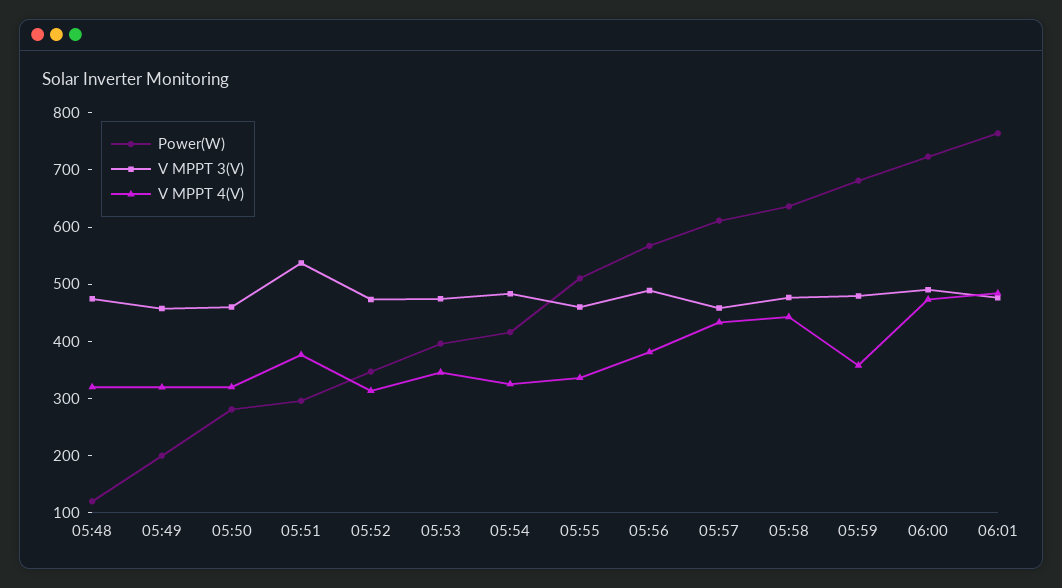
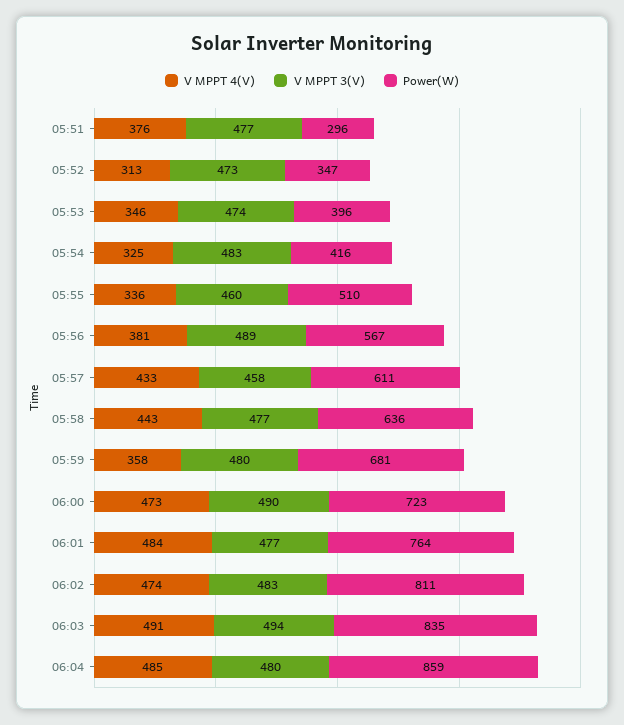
Power(W), 05:48: 120 -> none
V MPPT 3(V), 05:48: 480 -> none
V MPPT 4(V), 05:48: 320 -> none
Power(W), 05:49: 200 -> none
V MPPT 3(V), 05:49: 460 -> none
V MPPT 4(V), 05:49: 320 -> none
Power(W), 05:50: 280 -> none
V MPPT 3(V), 05:50: 460 -> none
V MPPT 4(V), 05:50: 320 -> none
V MPPT 3(V), 05:51: 540 -> 477
V MPPT 4(V), 06:02: none -> 474
V MPPT 3(V), 06:02: none -> 483
Power(W), 06:02: none -> 811
V MPPT 4(V), 06:03: none -> 491
V MPPT 3(V), 06:03: none -> 494
Power(W), 06:03: none -> 835
V MPPT 4(V), 06:04: none -> 485
V MPPT 3(V), 06:04: none -> 480
Power(W), 06:04: none -> 859

